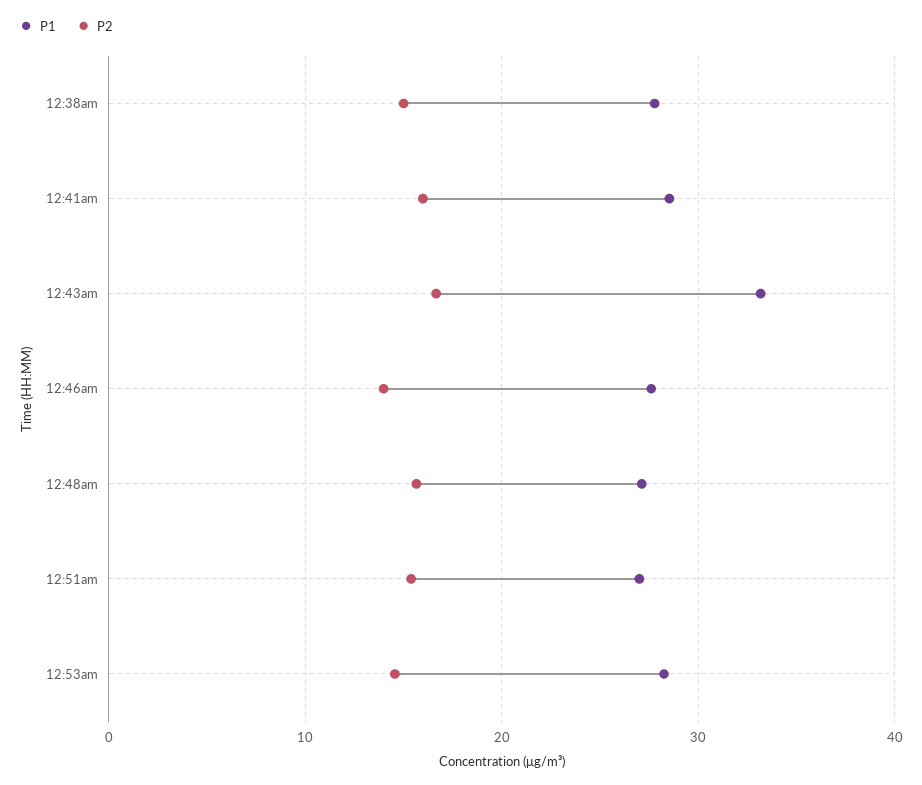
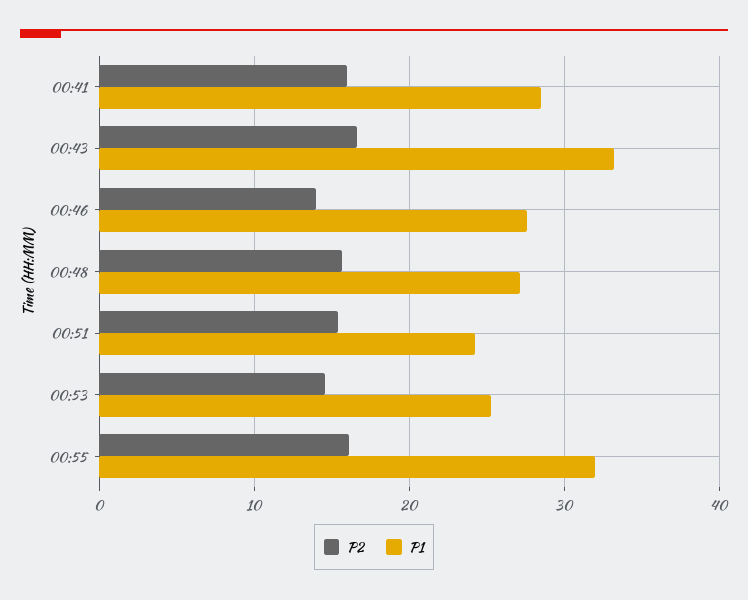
P1, 12:38am: 28 -> none
P2, 12:38am: 15 -> none
P1, 12:51am: 27 -> 24
P1, 12:53am: 28 -> 25
P2, 00:55: none -> 16
P1, 00:55: none -> 32

